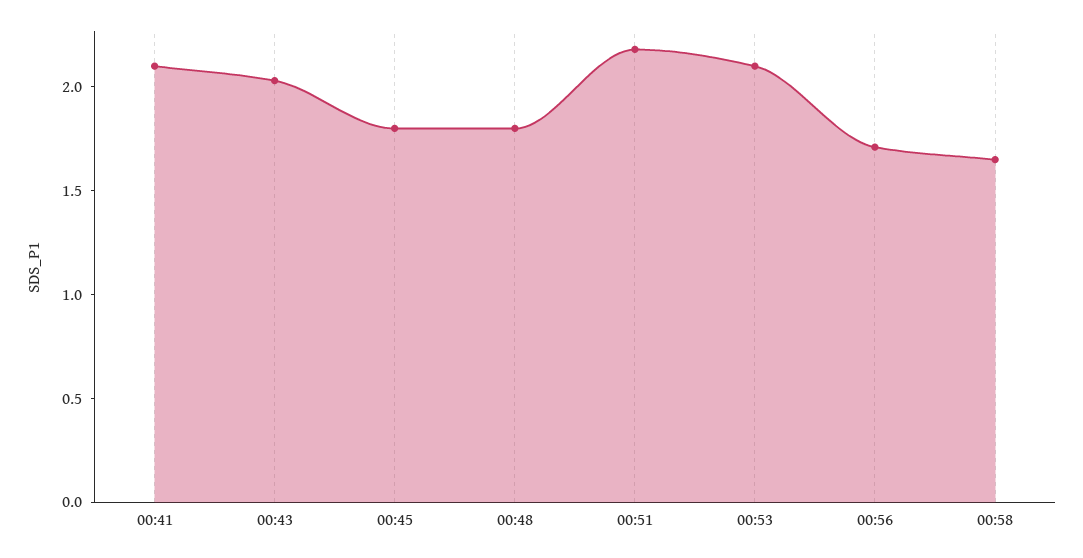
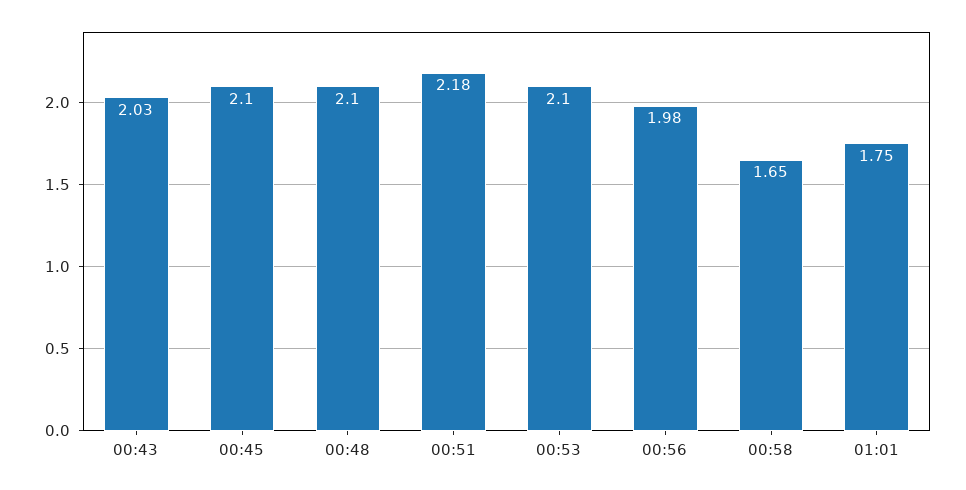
00:41: 2.1 -> none
00:45: 1.8 -> 2.1
00:48: 1.8 -> 2.1
00:56: 1.7 -> 1.98
01:01: none -> 1.75

